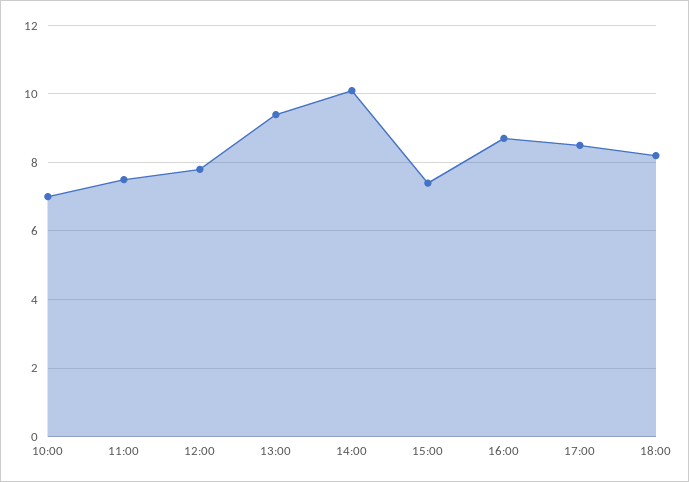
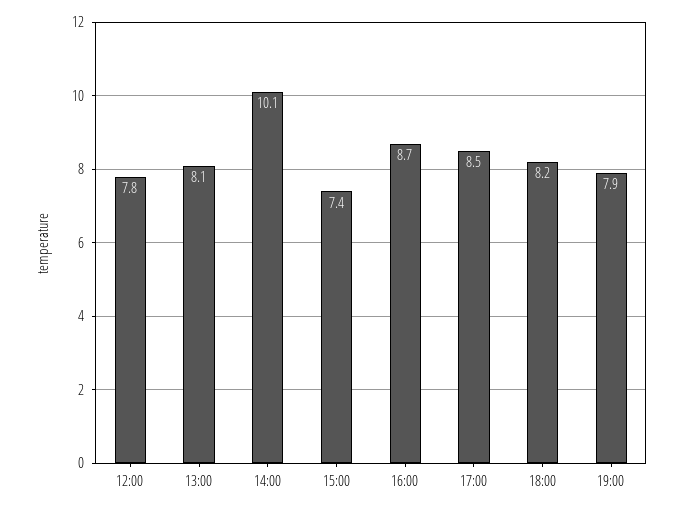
10:00: 7 -> none
11:00: 7.5 -> none
13:00: 9.5 -> 8.1
19:00: none -> 7.9

